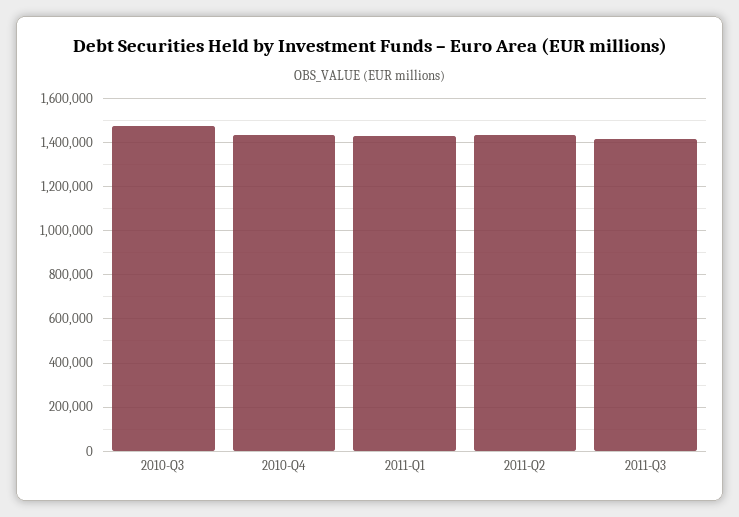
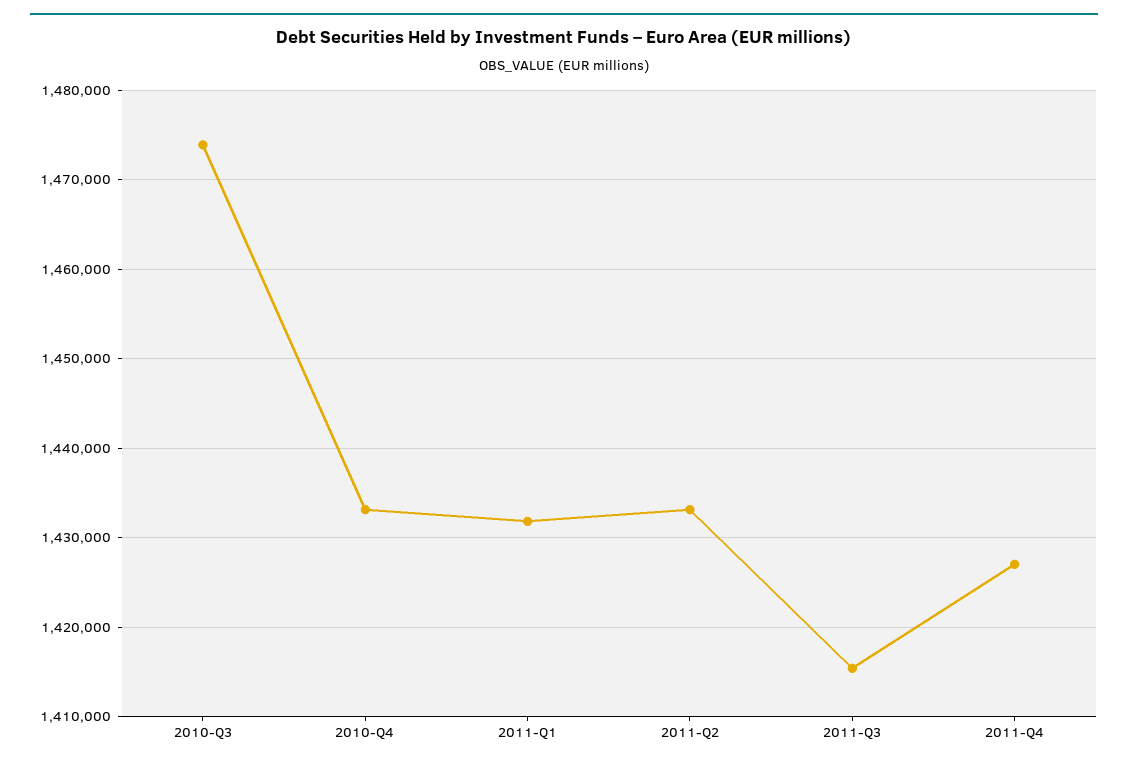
2011-Q4: none -> 1427000

